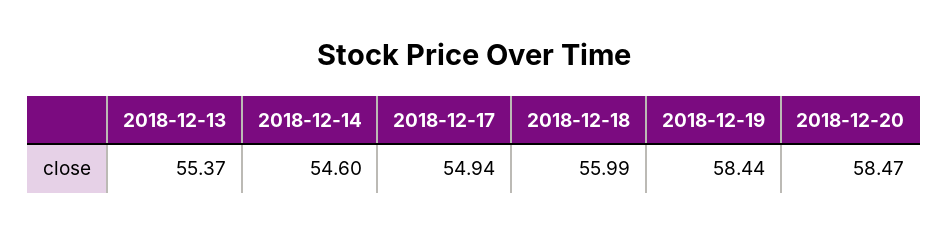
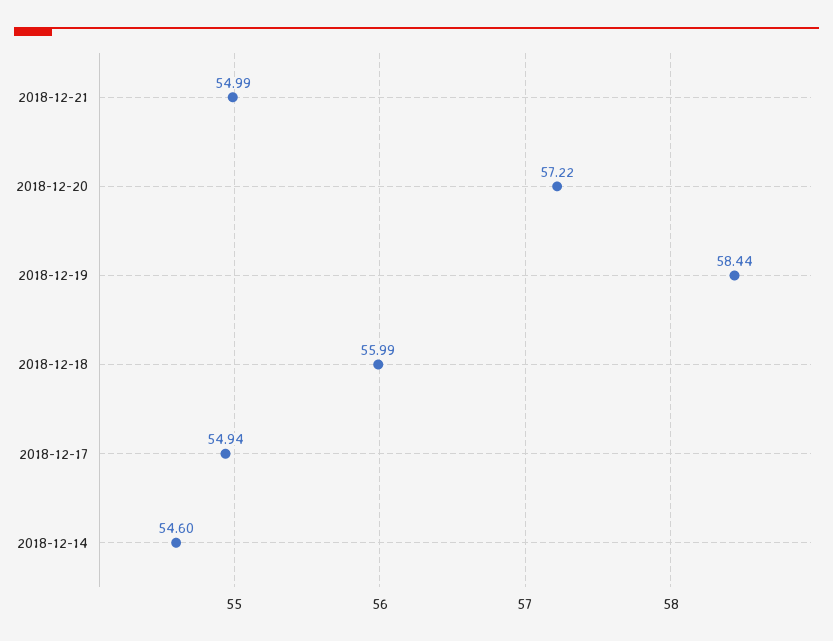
2018-12-13: 55.37 -> none
2018-12-20: 58.47 -> 57.22
2018-12-21: none -> 54.99

